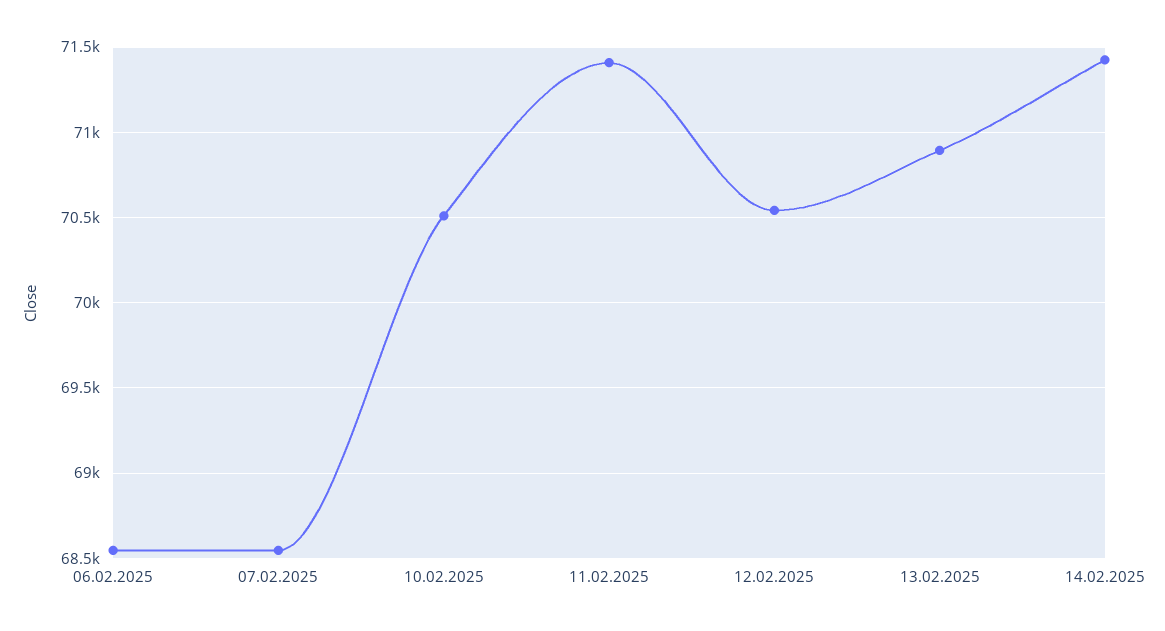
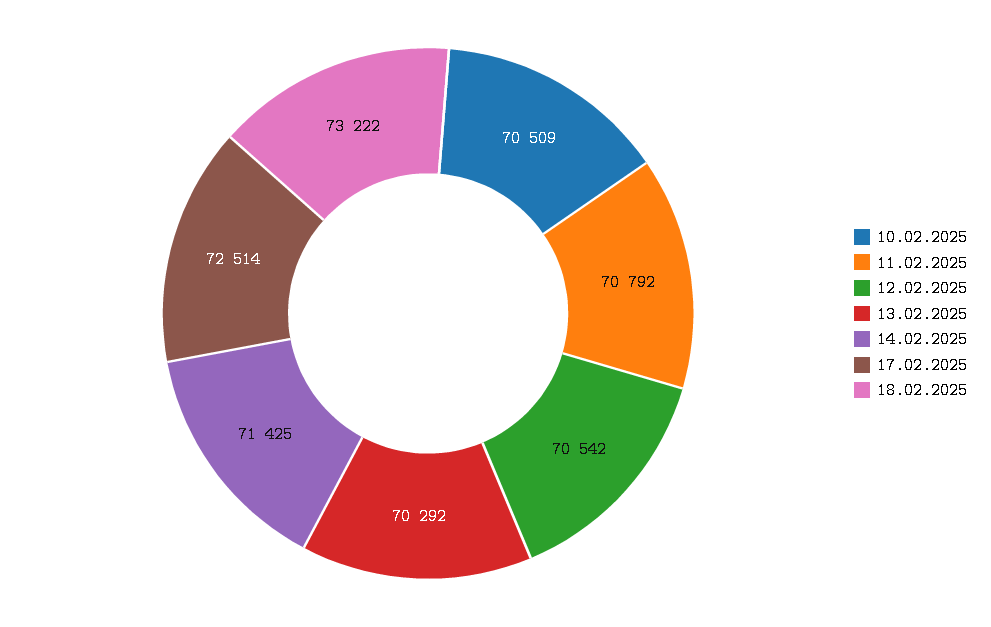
06.02.2025: 68550 -> none
07.02.2025: 68550 -> none
11.02.2025: 71400 -> 70792
13.02.2025: 70900 -> 70292
17.02.2025: none -> 72514
18.02.2025: none -> 73222

